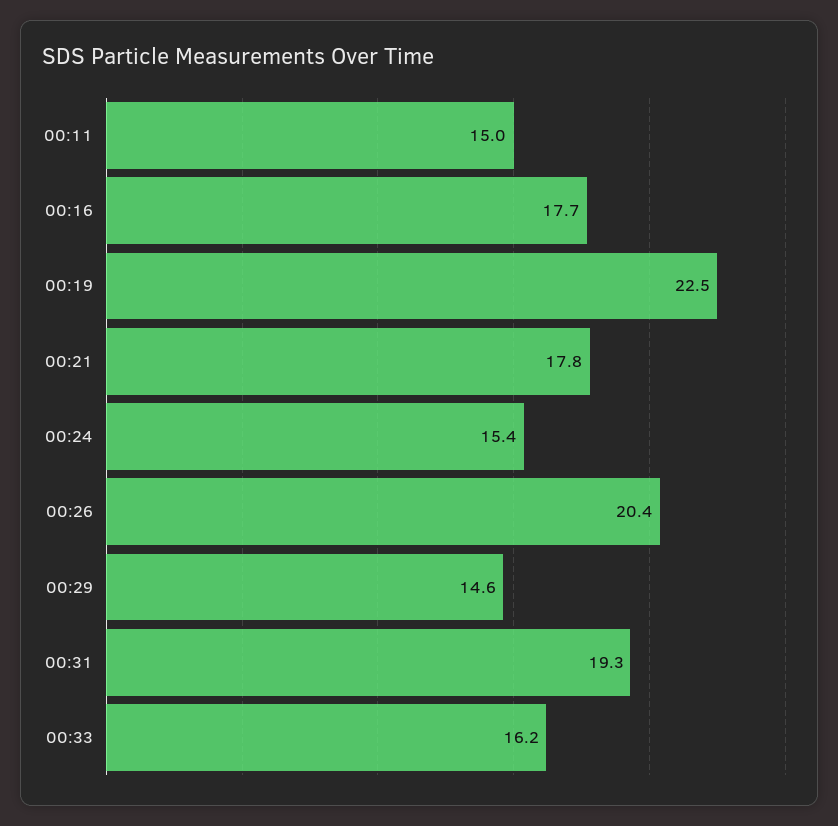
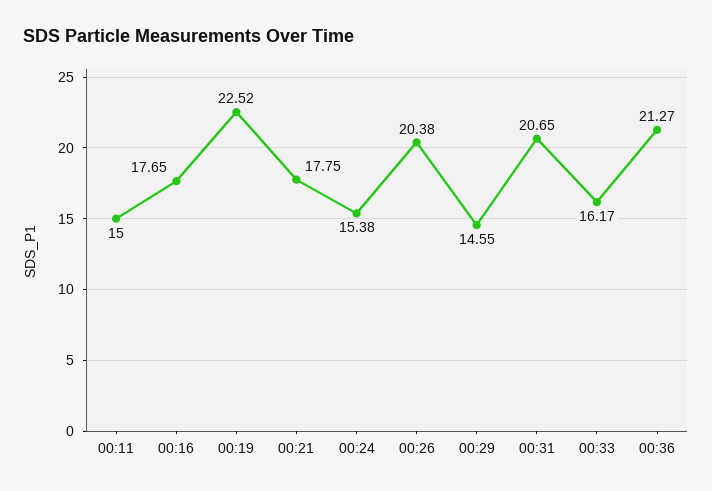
00:31: 19.3 -> 20.65
00:36: none -> 21.27

